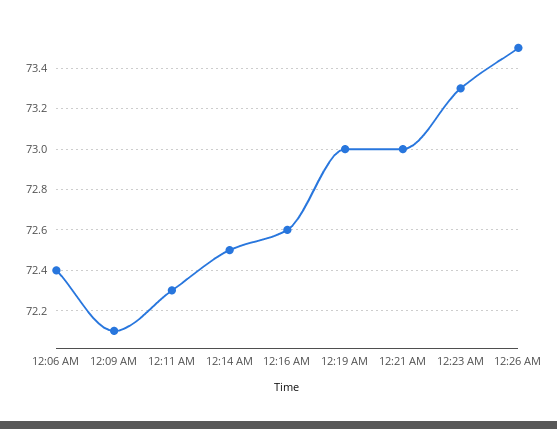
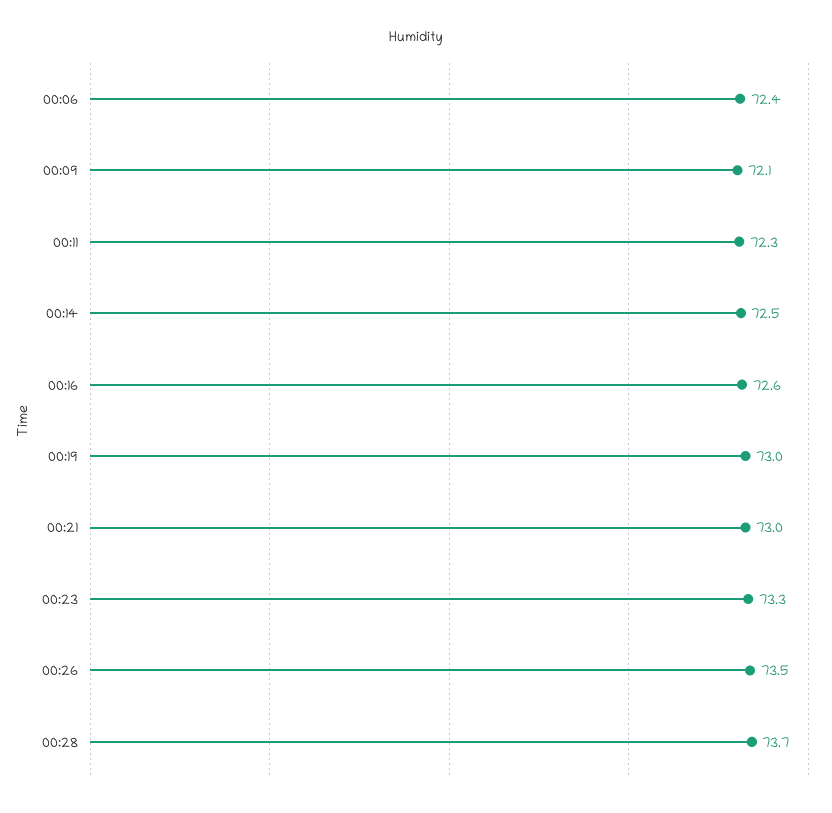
00:28: none -> 73.7

